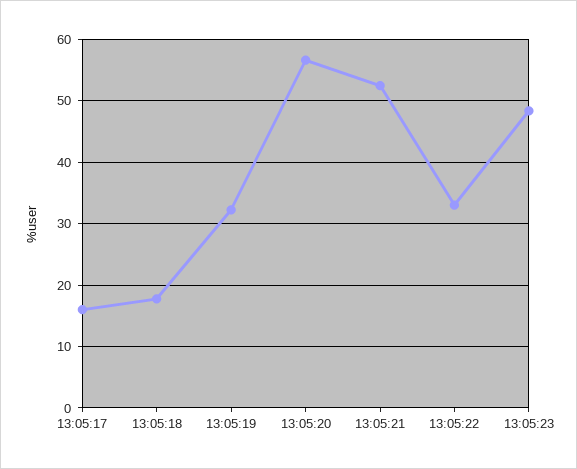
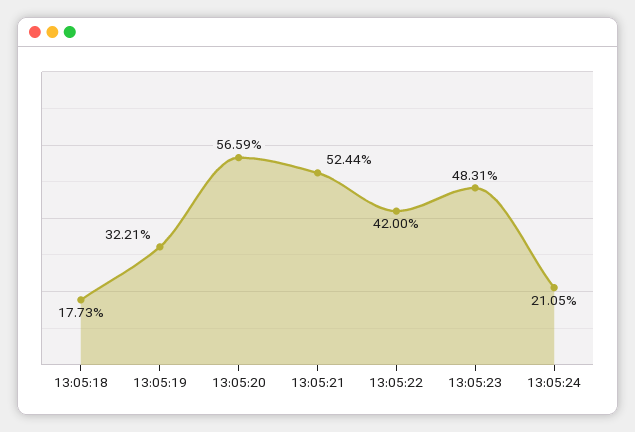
13:05:17: 16 -> none
13:05:22: 33 -> 42
13:05:24: none -> 21.05

